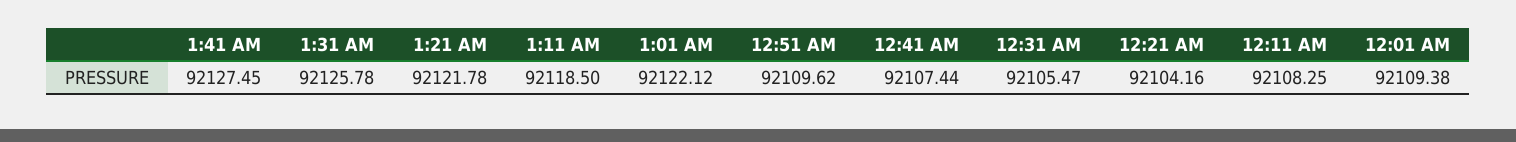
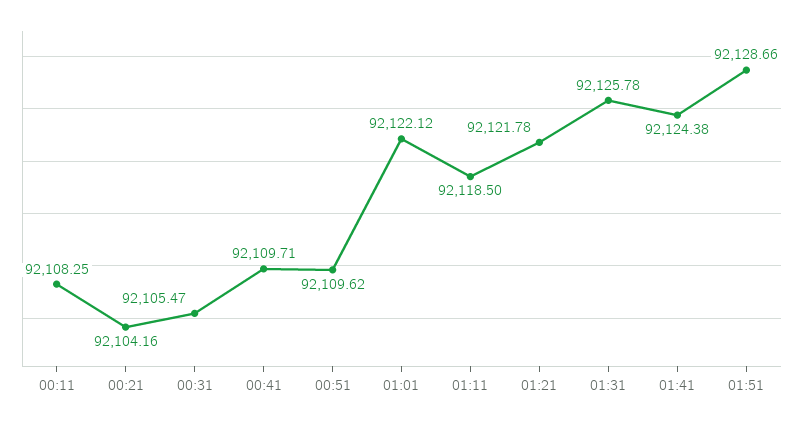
1:41 AM: 92127.45 -> 92124.38
12:41 AM: 92107.44 -> 92109.71
12:01 AM: 92109.38 -> none
01:51: none -> 92128.66

